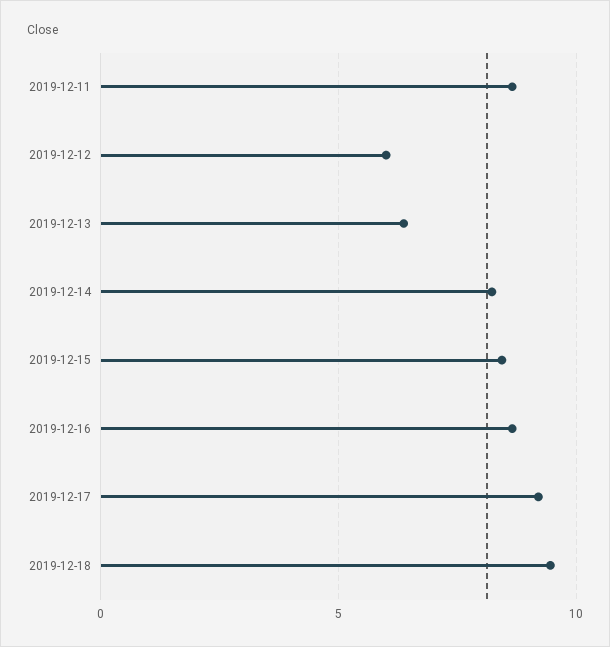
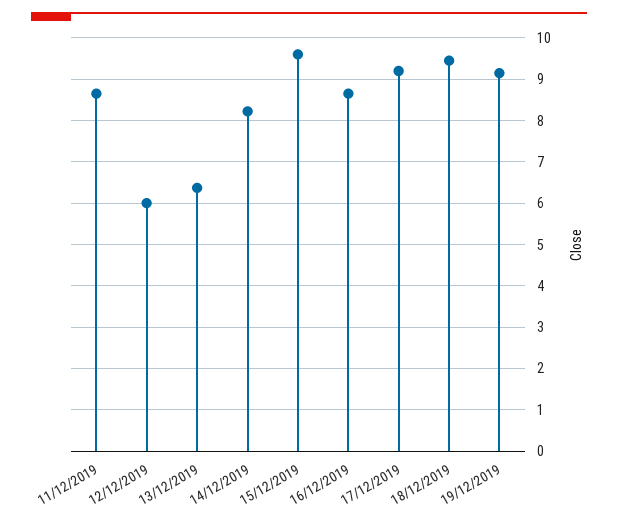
2019-12-15: 8.5 -> 9.6
19/12/2019: none -> 9.2

